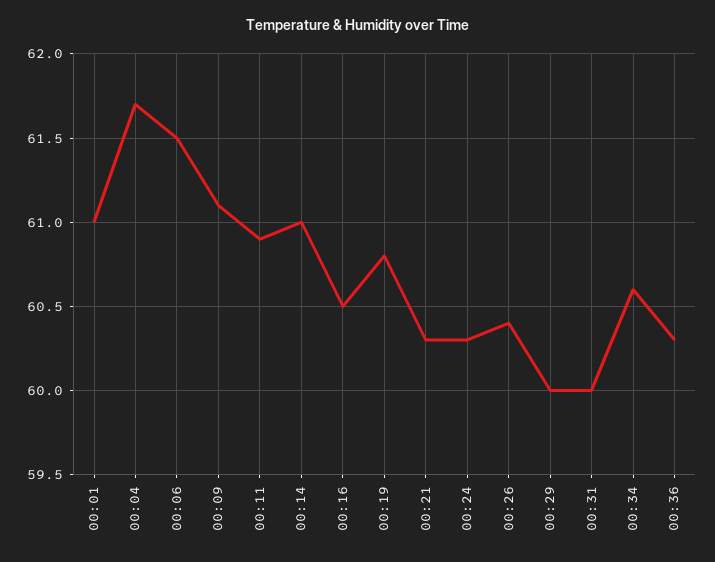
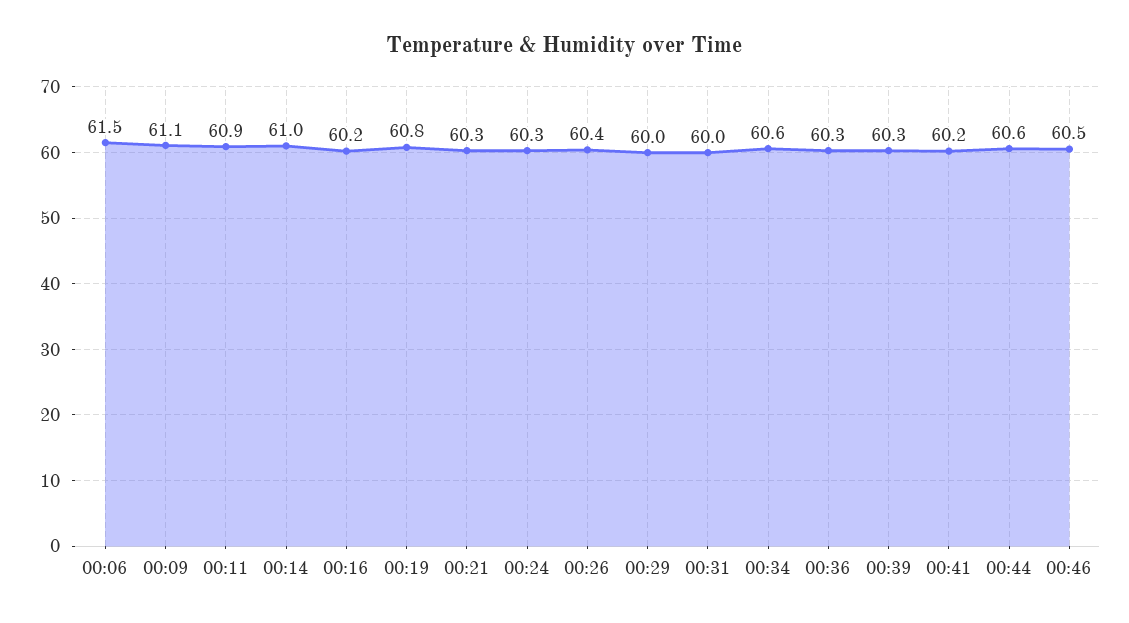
00:01: 61 -> none
00:04: 61.7 -> none
00:16: 60.5 -> 60.2
00:39: none -> 60.3
00:41: none -> 60.2
00:44: none -> 60.6
00:46: none -> 60.5

